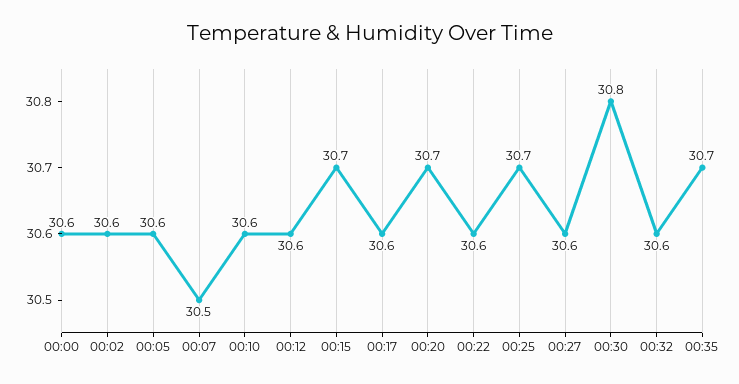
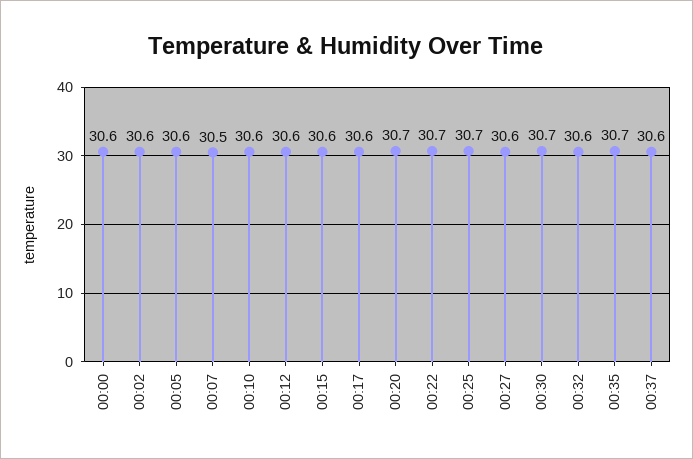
00:15: 30.7 -> 30.6
00:22: 30.6 -> 30.7
00:30: 30.8 -> 30.7
00:37: none -> 30.6

